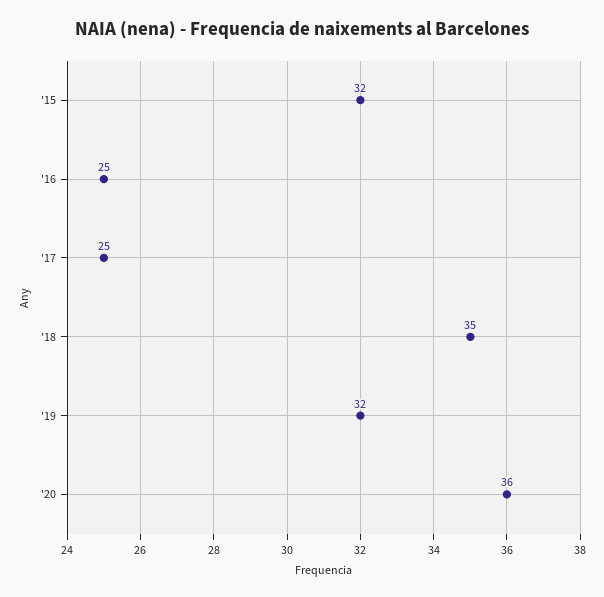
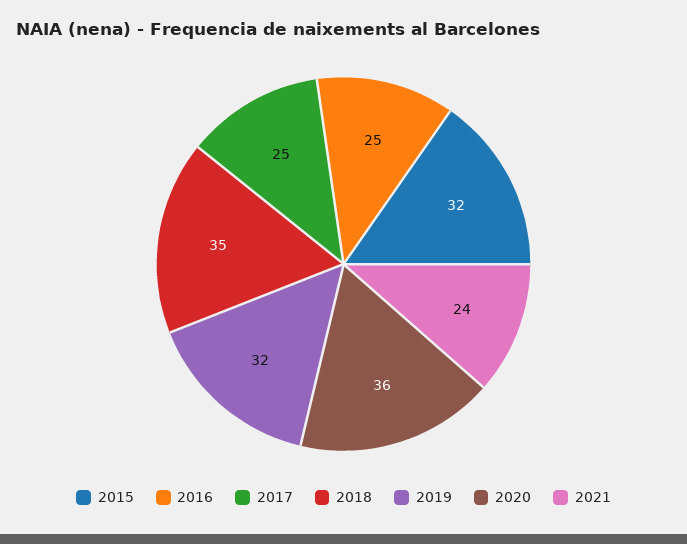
2021: none -> 24

